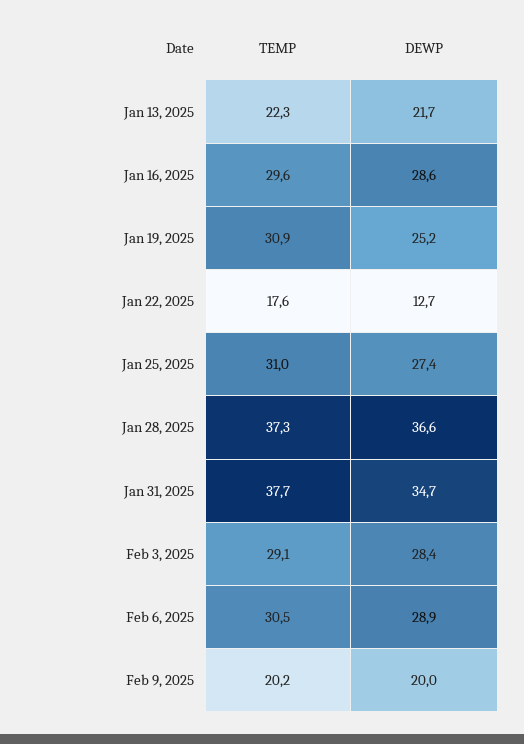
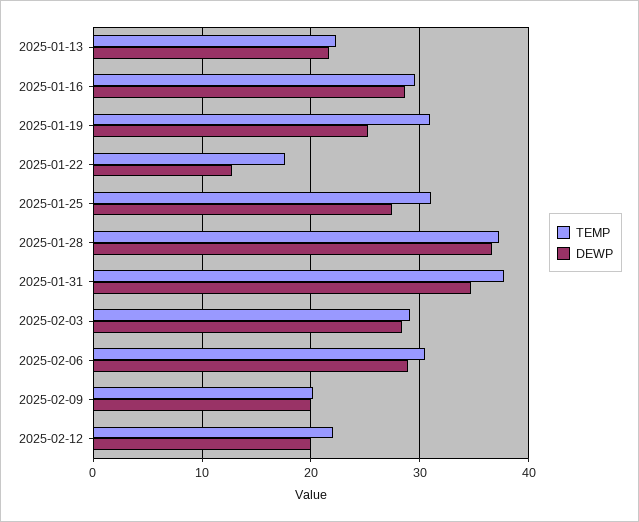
TEMP, 2025-02-12: none -> 22
DEWP, 2025-02-12: none -> 20

